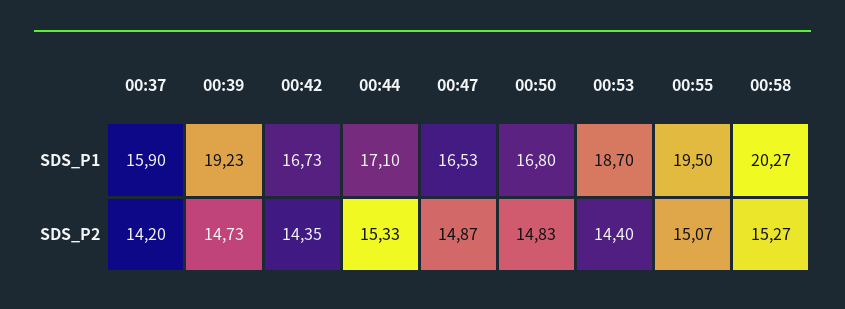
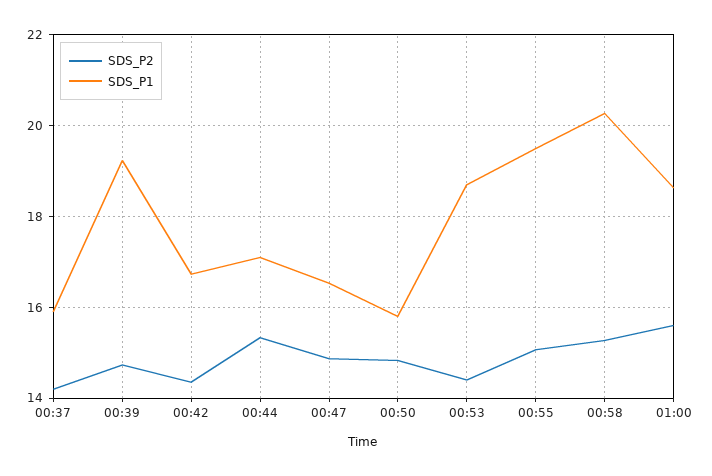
SDS_P1, 00:50: 16.8 -> 15.8
SDS_P2, 01:00: none -> 15.6
SDS_P1, 01:00: none -> 18.6

